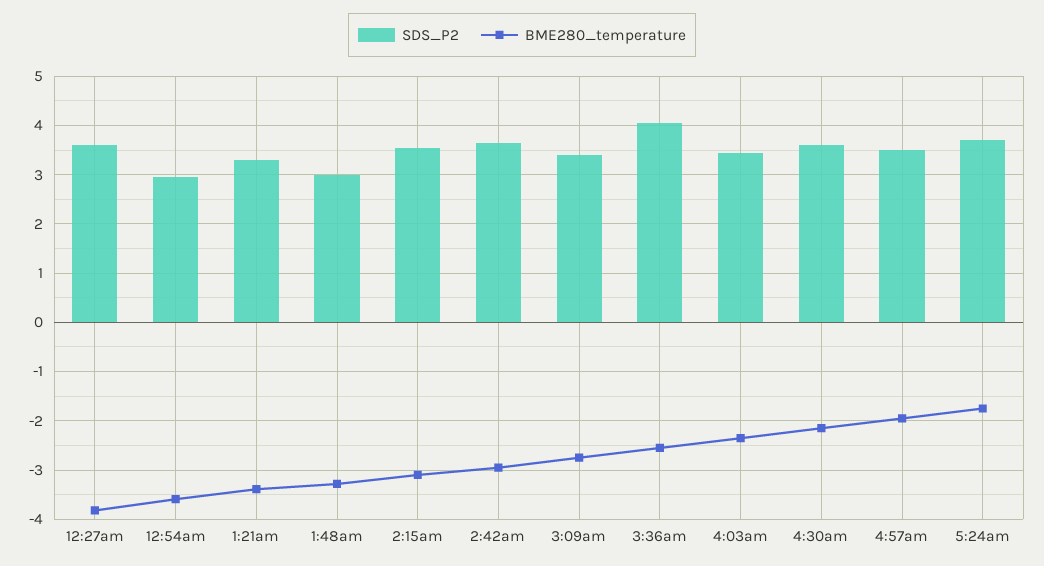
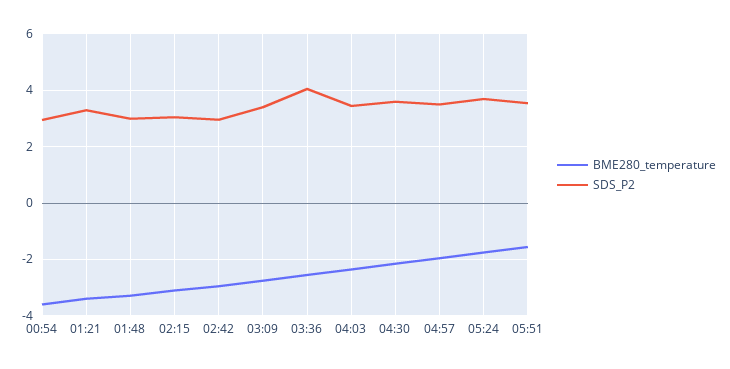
SDS_P2, 12:27am: 3.6 -> none
BME280_temperature, 12:27am: -3.8 -> none
SDS_P2, 2:15am: 3.6 -> 3
SDS_P2, 2:42am: 3.6 -> 3
BME280_temperature, 05:51: none -> -1.5
SDS_P2, 05:51: none -> 3.5

